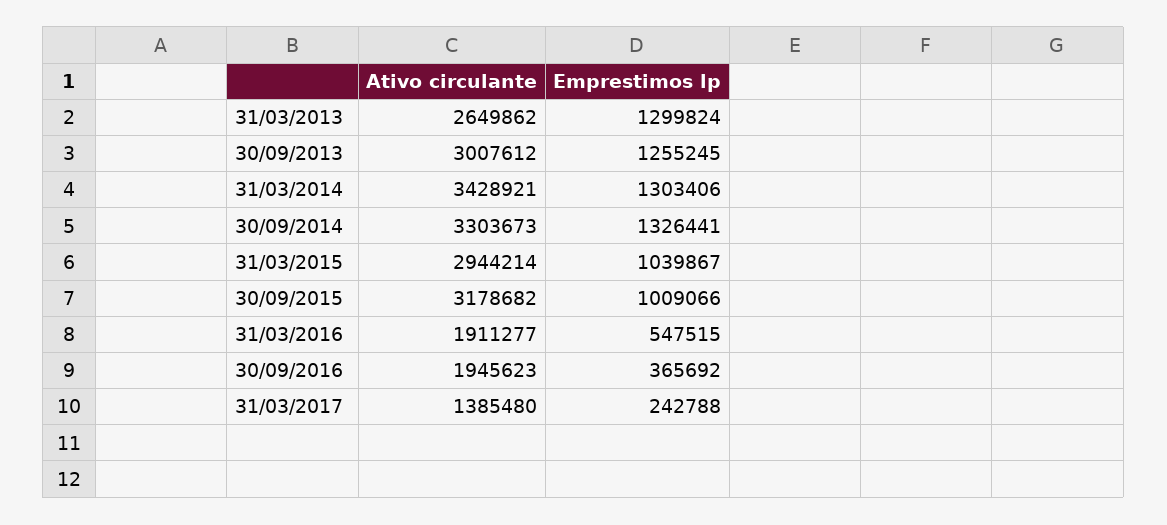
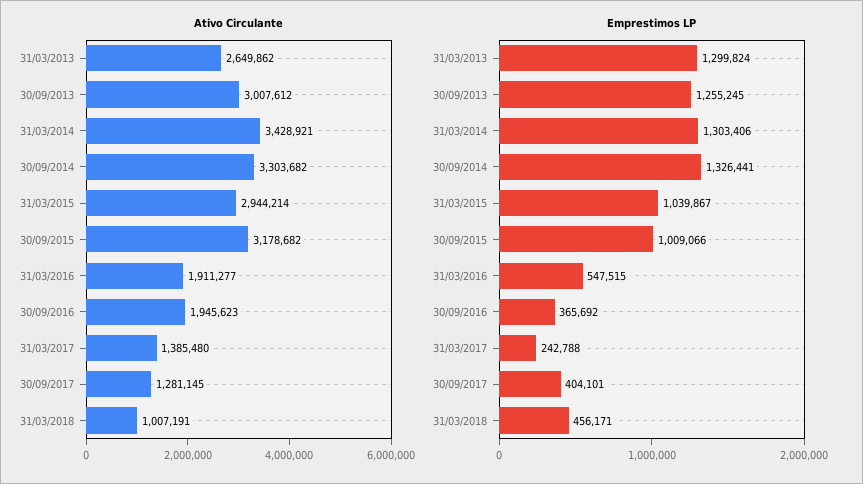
Ativo circulante, 30/09/2014: 3303673 -> 3303682
Ativo circulante, 30/09/2017: none -> 1281145
Ativo circulante, 31/03/2018: none -> 1007191
Emprestimos lp, 30/09/2017: none -> 404101
Emprestimos lp, 31/03/2018: none -> 456171

